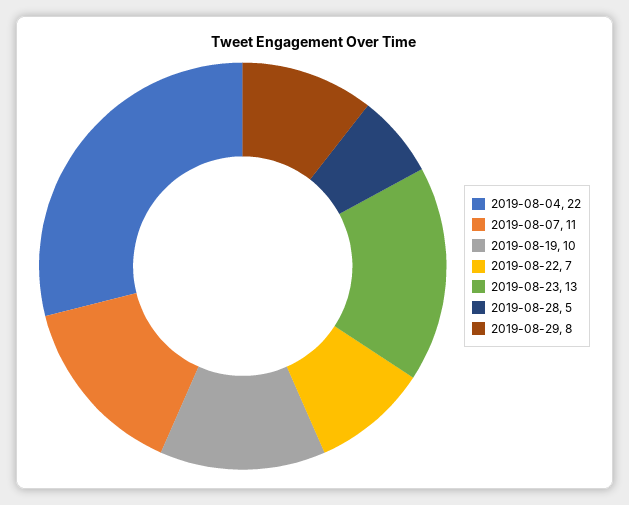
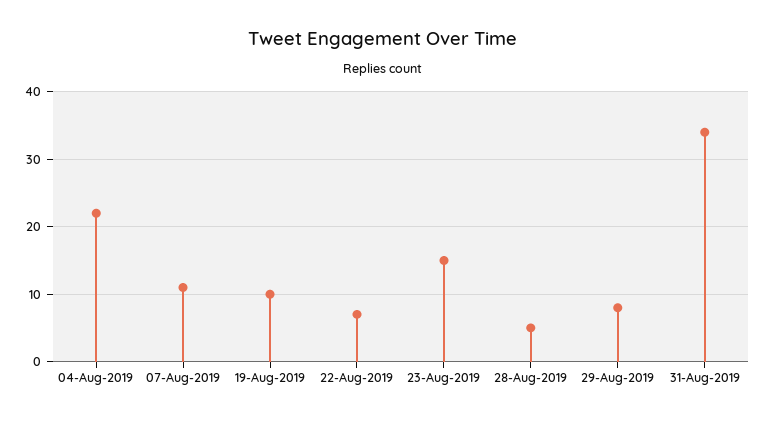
2019-08-23: 13 -> 15
31-Aug-2019: none -> 34

